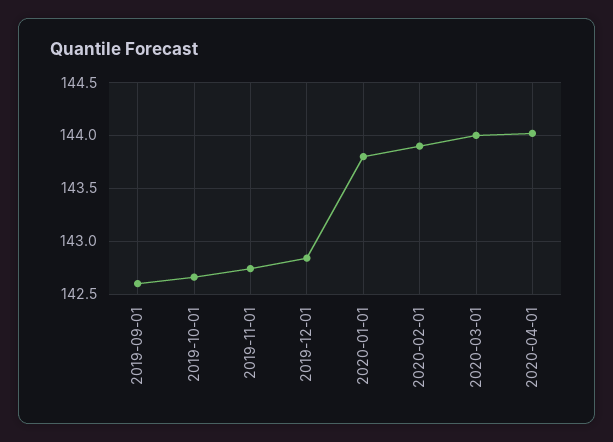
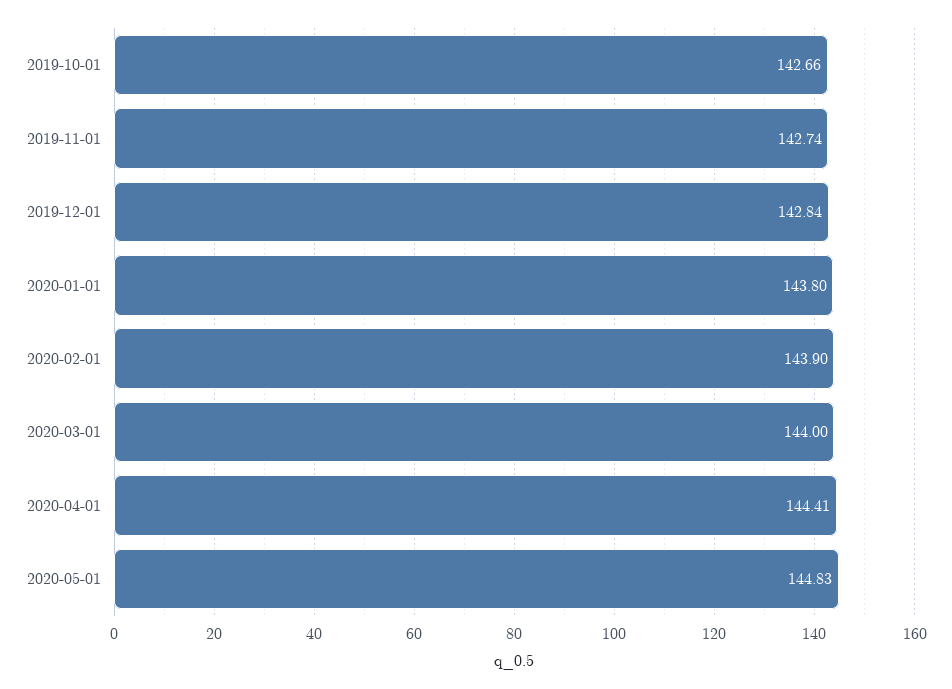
2019-09-01: 142.6 -> none
2020-04-01: 144 -> 144.41
2020-05-01: none -> 144.83

